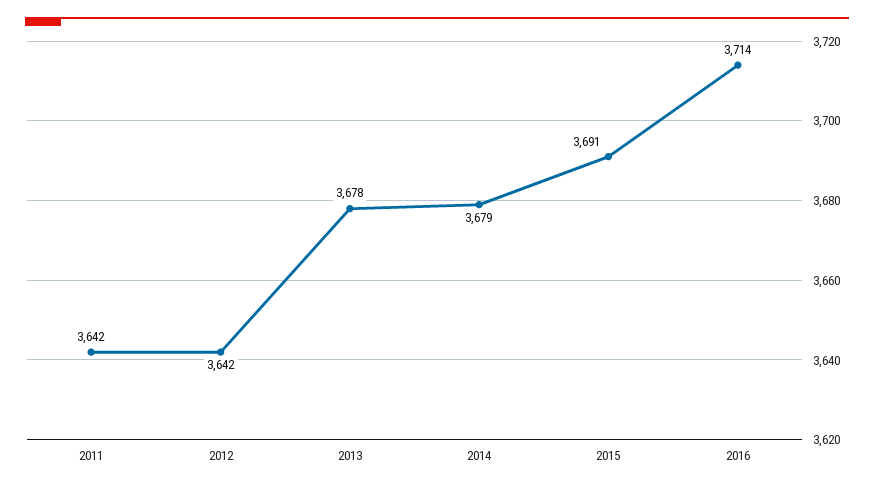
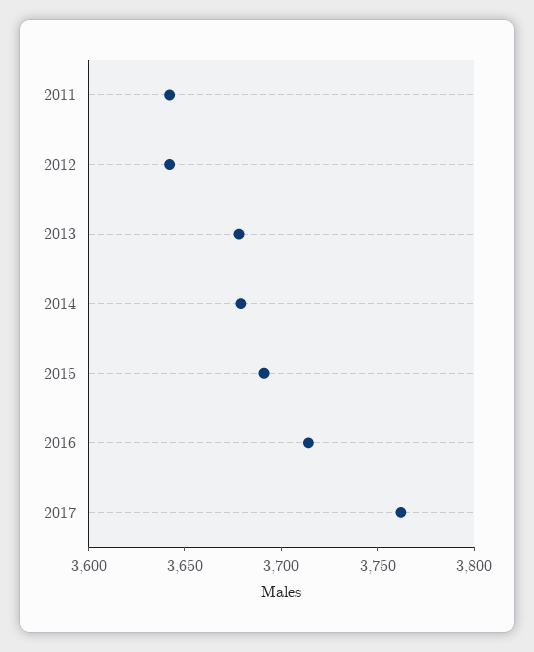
2017: none -> 3760

